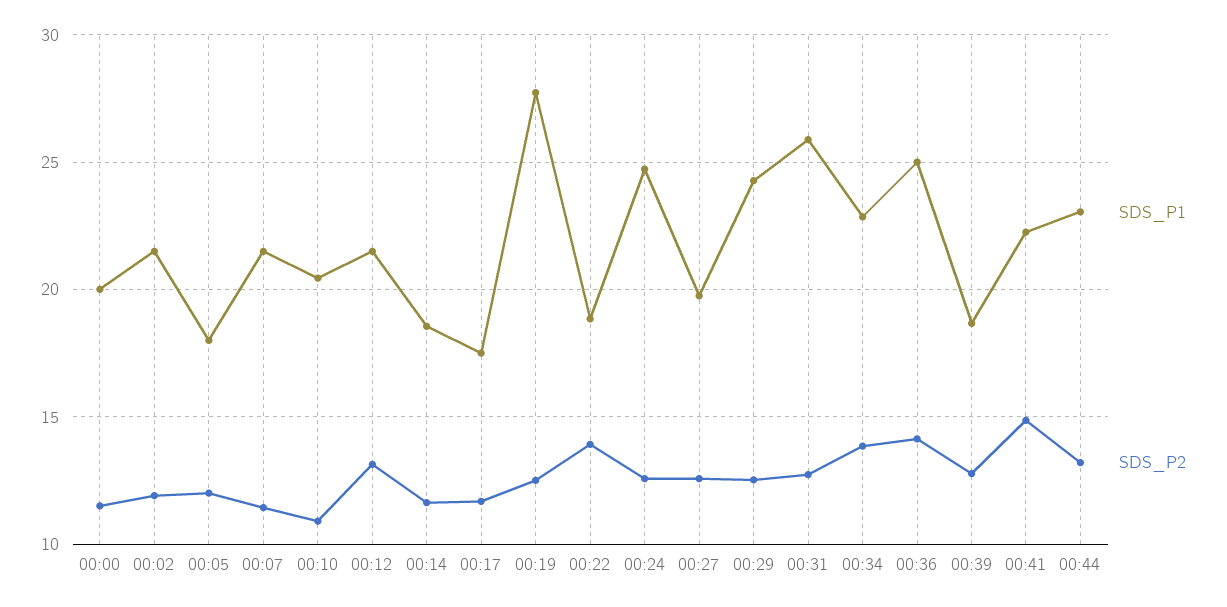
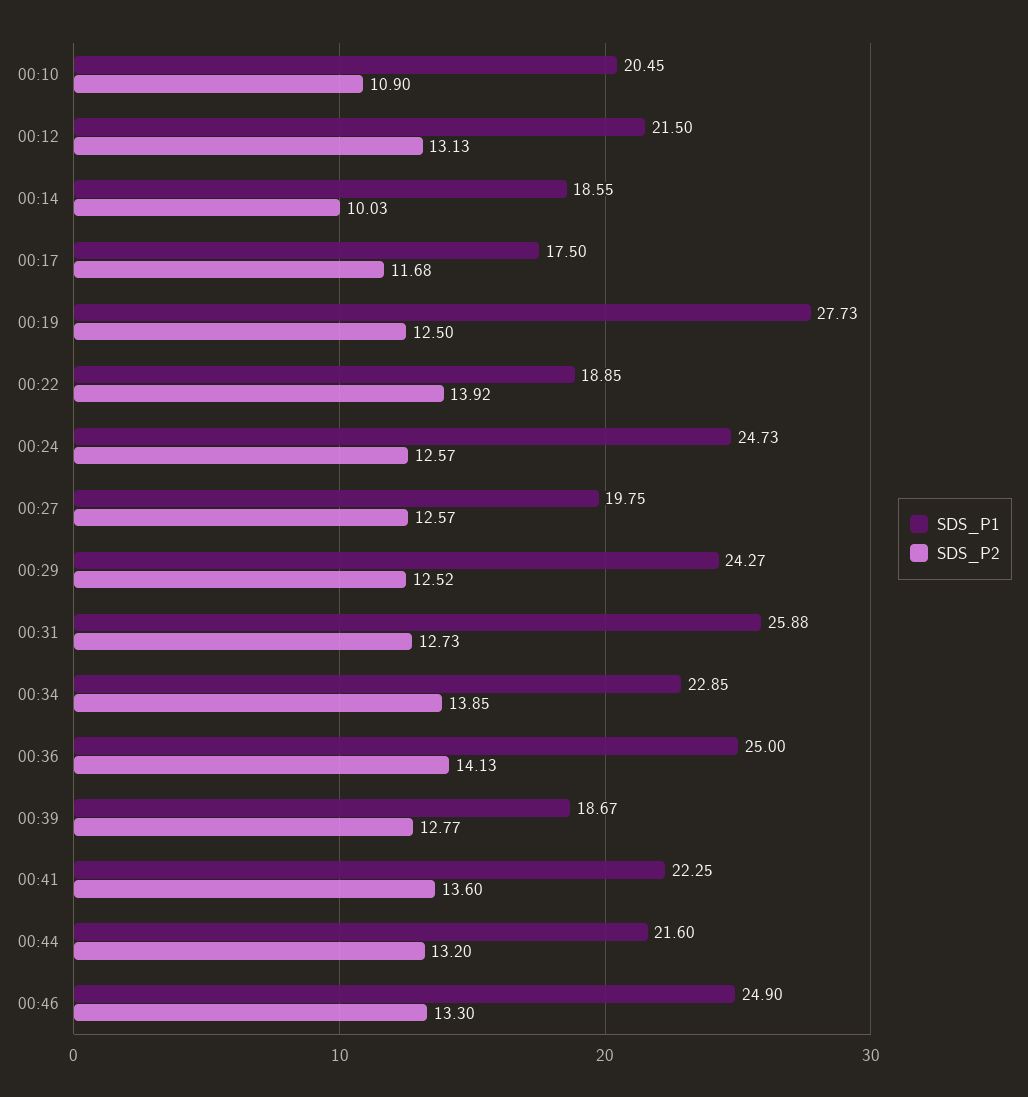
SDS_P1, 00:00: 20 -> none
SDS_P2, 00:00: 11.5 -> none
SDS_P1, 00:02: 21.5 -> none
SDS_P2, 00:02: 12 -> none
SDS_P1, 00:05: 18 -> none
SDS_P2, 00:05: 12 -> none
SDS_P1, 00:07: 21.5 -> none
SDS_P2, 00:07: 11.5 -> none
SDS_P2, 00:14: 11.5 -> 10.03
SDS_P2, 00:41: 15 -> 13.6
SDS_P1, 00:44: 23 -> 21.6
SDS_P1, 00:46: none -> 24.9
SDS_P2, 00:46: none -> 13.3

